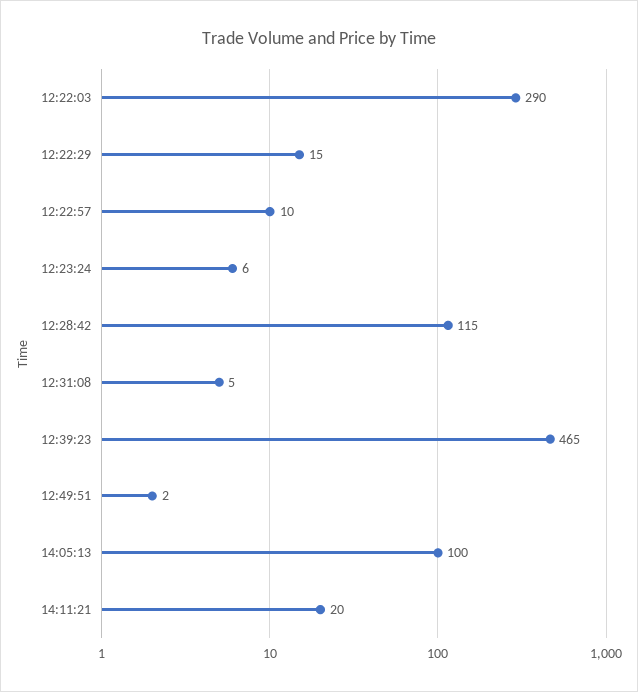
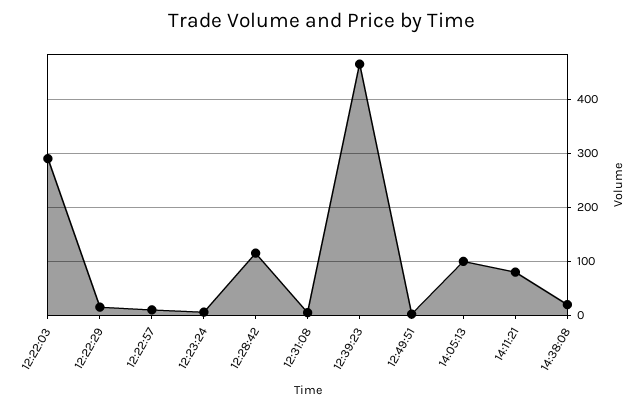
14:11:21: 20 -> 80
14:38:08: none -> 20

